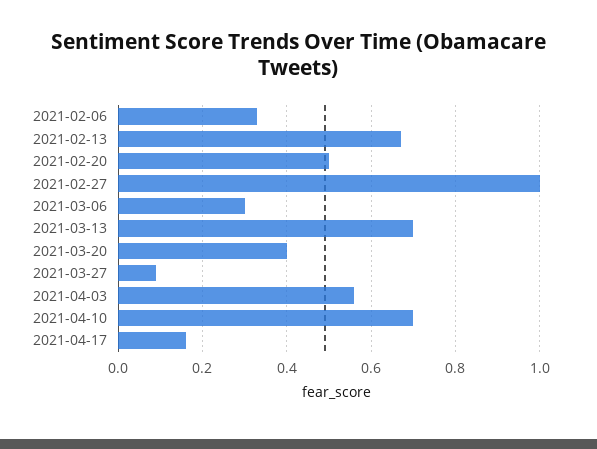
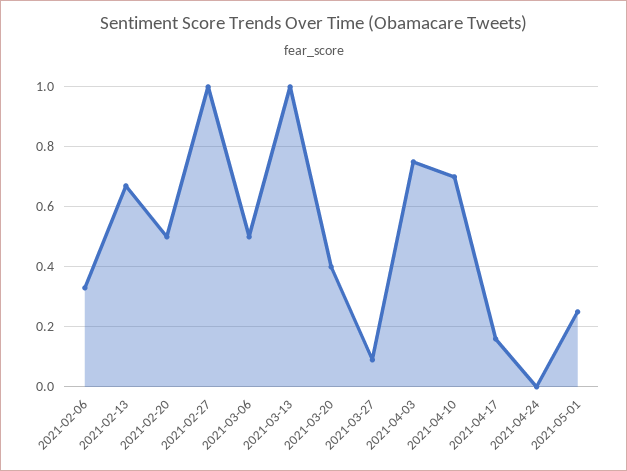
2021-03-06: 0.3 -> 0.5
2021-03-13: 0.7 -> 1
2021-04-03: 0.55 -> 0.75
2021-04-24: none -> 0
2021-05-01: none -> 0.25

